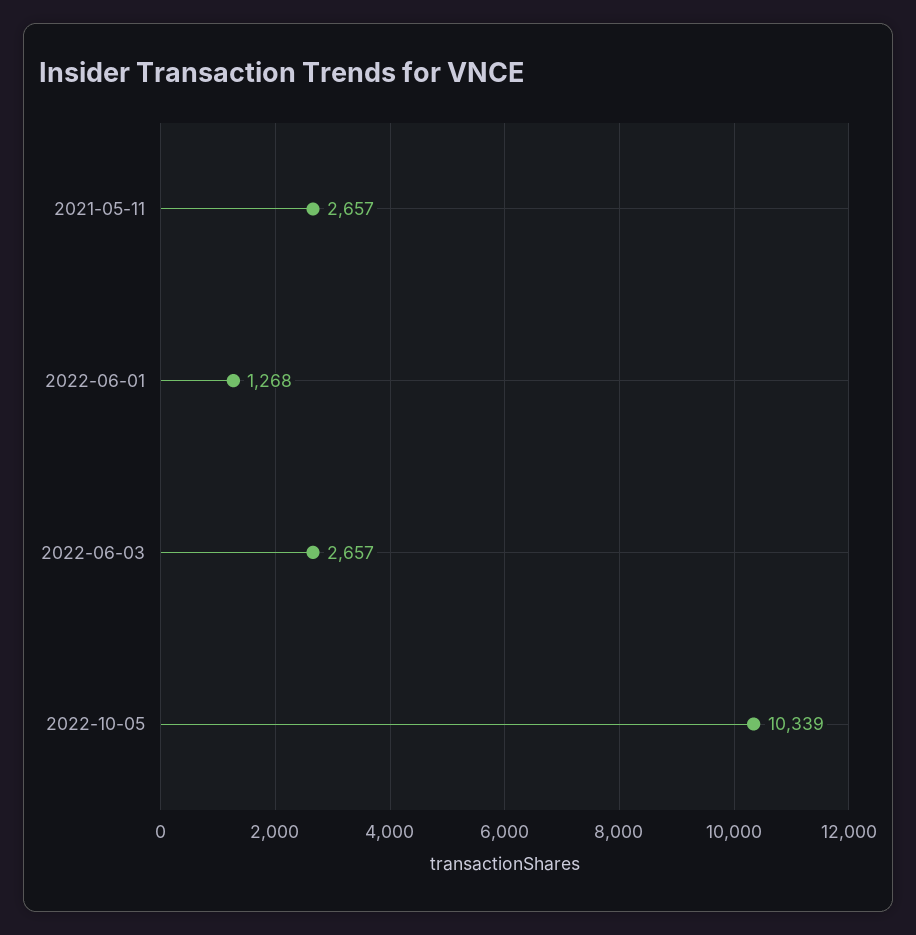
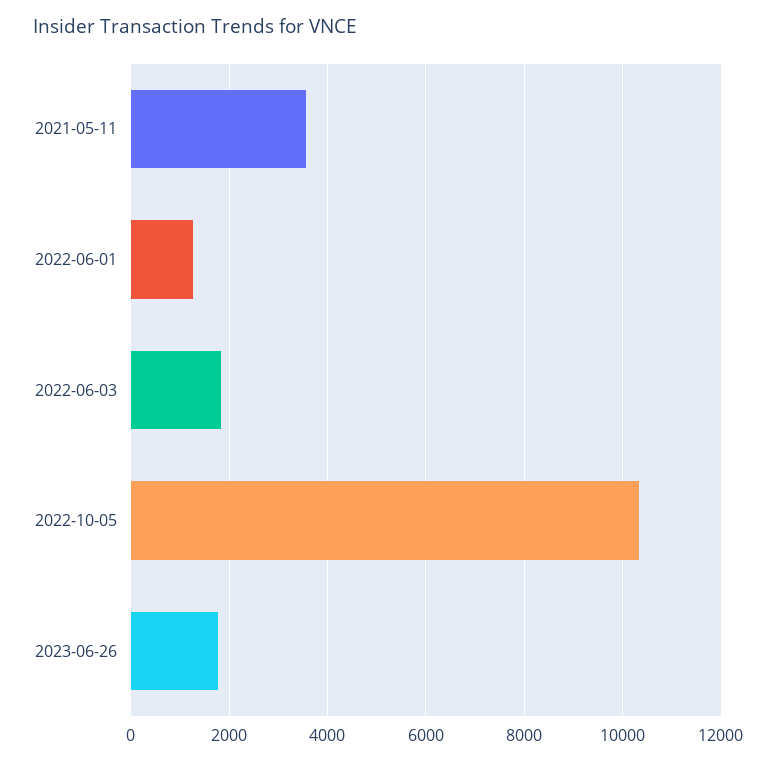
2021-05-11: 2657 -> 3600
2022-06-03: 2657 -> 1800
2023-06-26: none -> 1800

